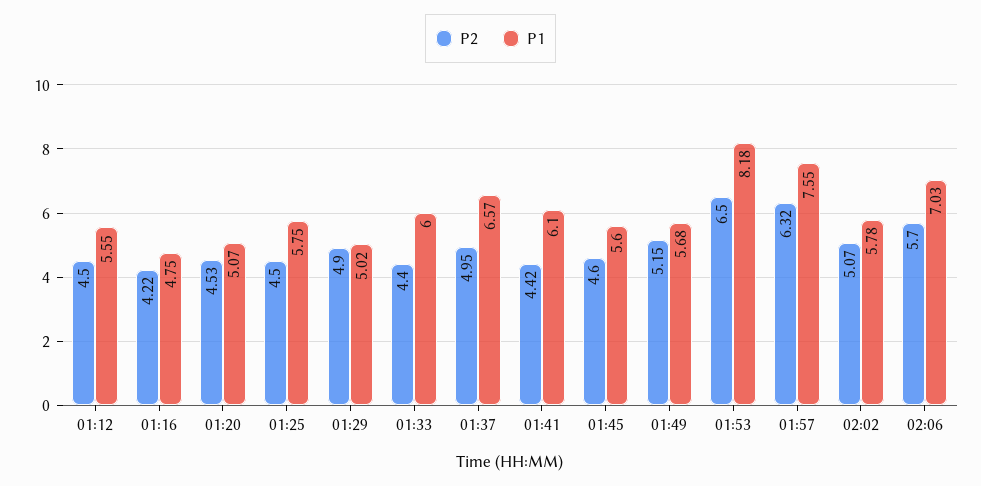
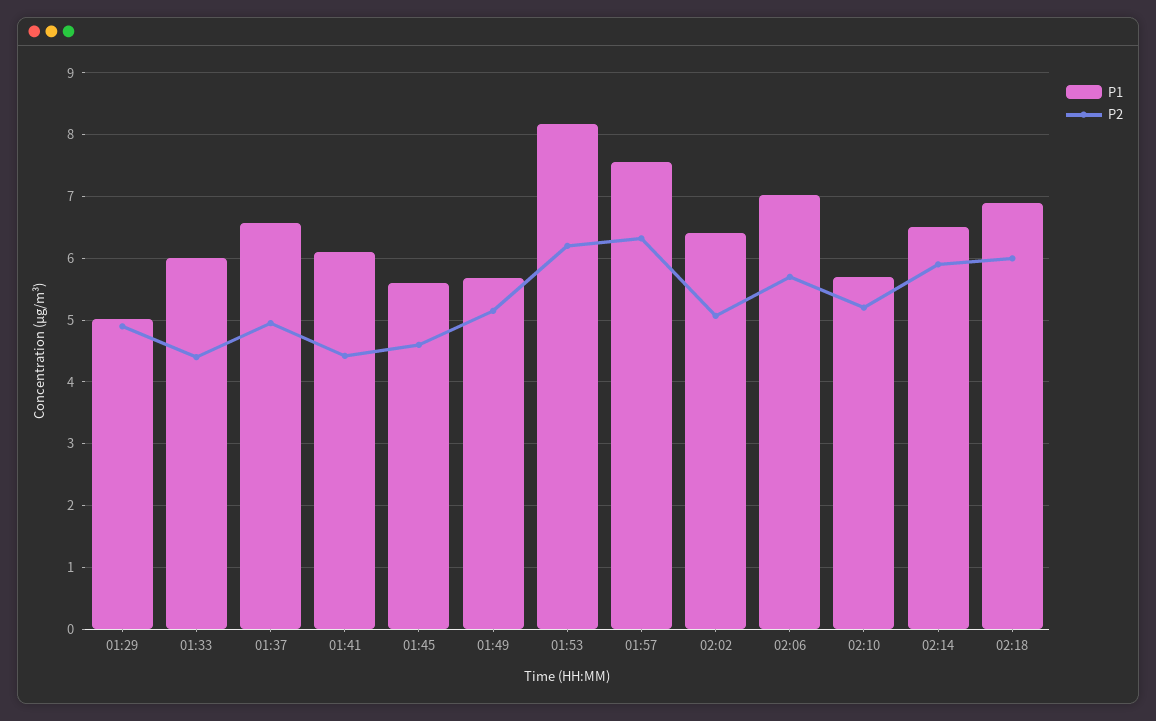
P2, 01:12: 4.5 -> none
P1, 01:12: 5.55 -> none
P2, 01:16: 4.22 -> none
P1, 01:16: 4.75 -> none
P2, 01:20: 4.53 -> none
P1, 01:20: 5.07 -> none
P2, 01:25: 4.5 -> none
P1, 01:25: 5.75 -> none
P2, 01:53: 6.5 -> 6.2
P1, 02:02: 5.78 -> 6.4
P1, 02:10: none -> 5.7
P2, 02:10: none -> 5.2
P1, 02:14: none -> 6.5
P2, 02:14: none -> 5.9
P1, 02:18: none -> 6.9
P2, 02:18: none -> 6

